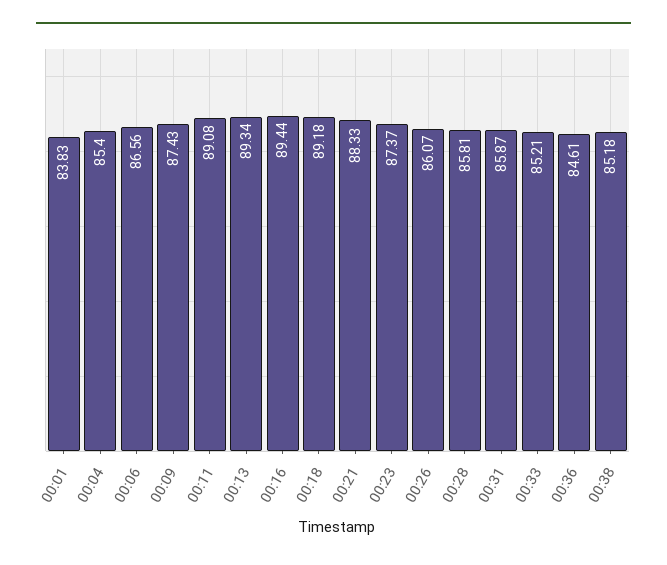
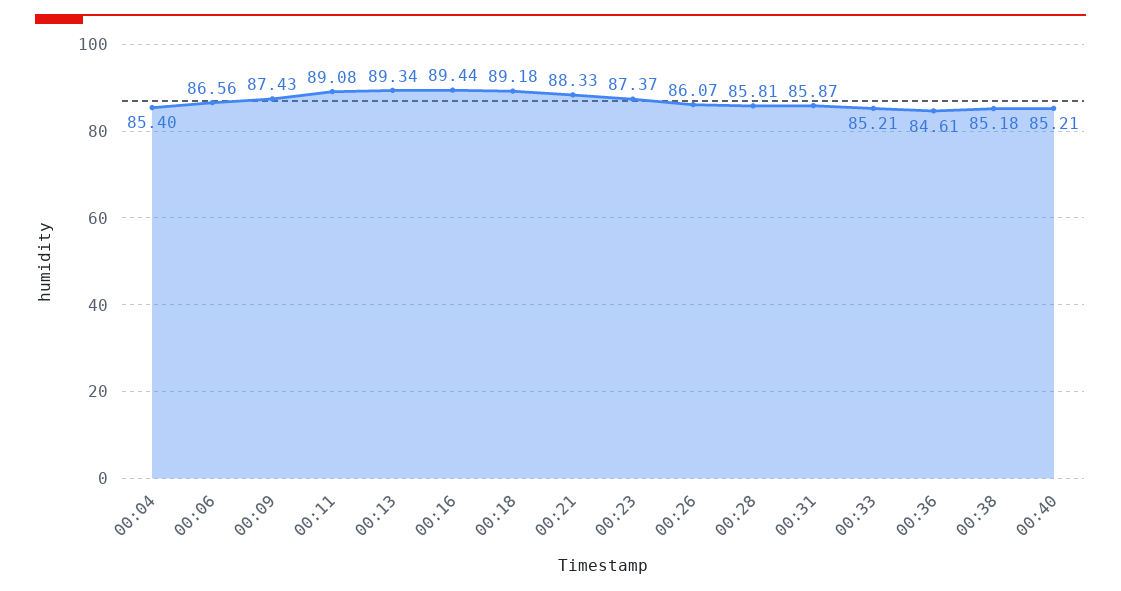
00:01: 83.83 -> none
00:40: none -> 85.21

